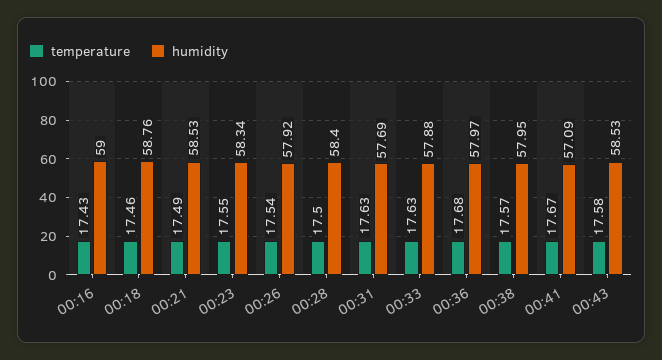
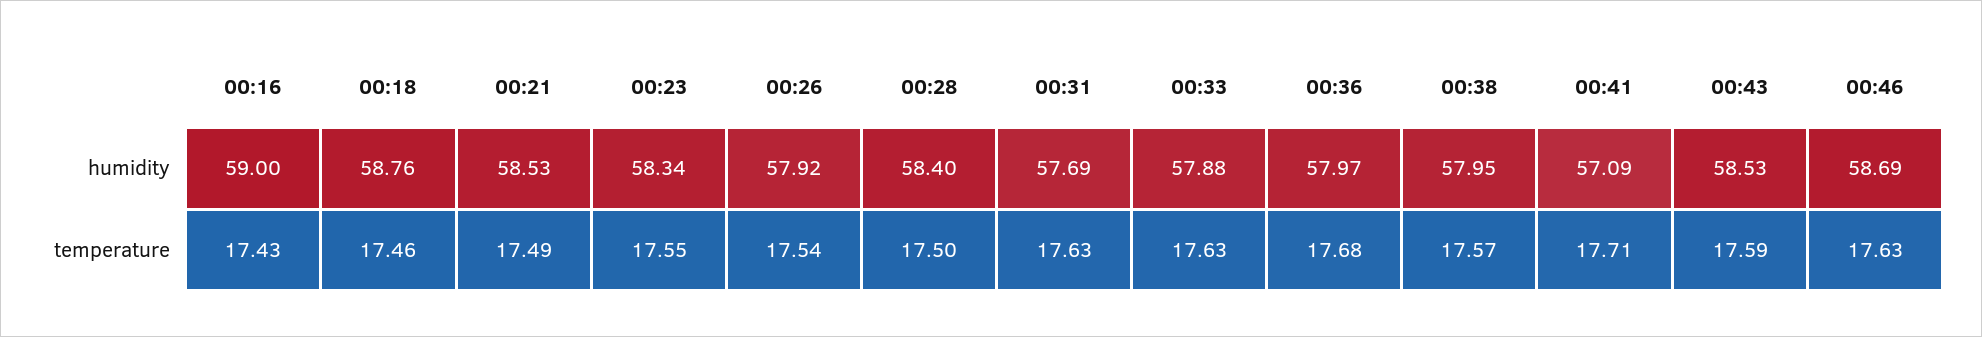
temperature, 00:41: 17.67 -> 17.71
temperature, 00:43: 17.58 -> 17.59
humidity, 00:46: none -> 58.69
temperature, 00:46: none -> 17.63

